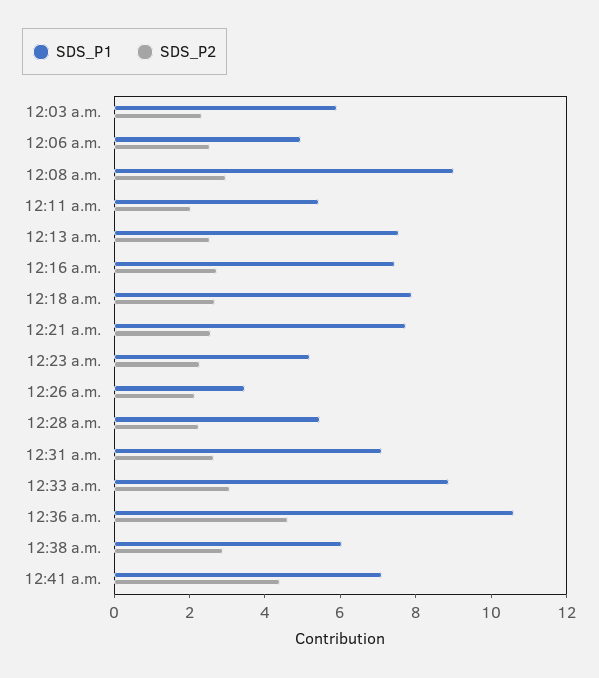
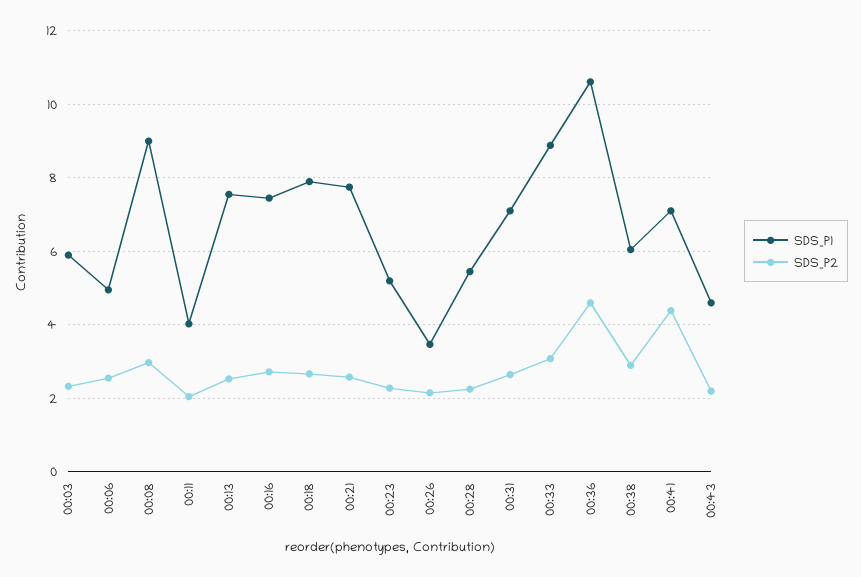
SDS_P1, 12:11 a.m.: 5.5 -> 4
SDS_P1, 00:43: none -> 4.6
SDS_P2, 00:43: none -> 2.2

